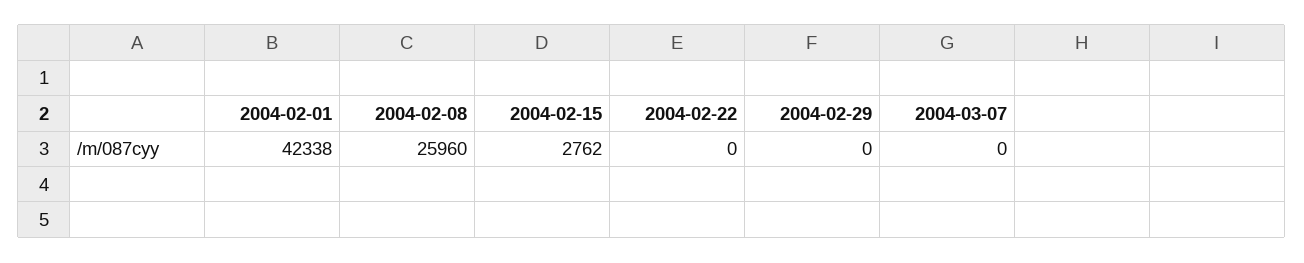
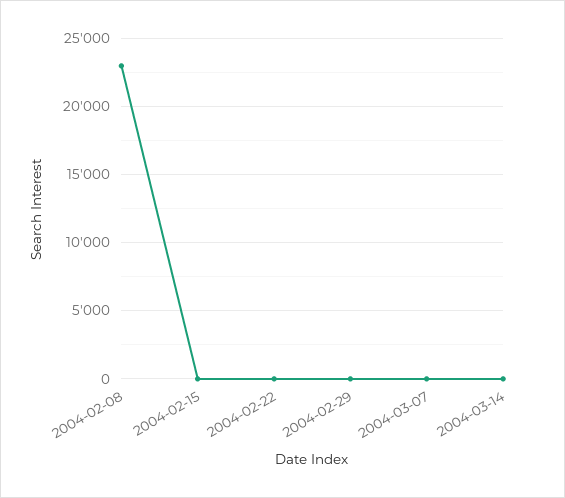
2004-02-01: 42338 -> none
2004-02-08: 25960 -> 23000
2004-02-15: 2762 -> 0
2004-03-14: none -> 0

